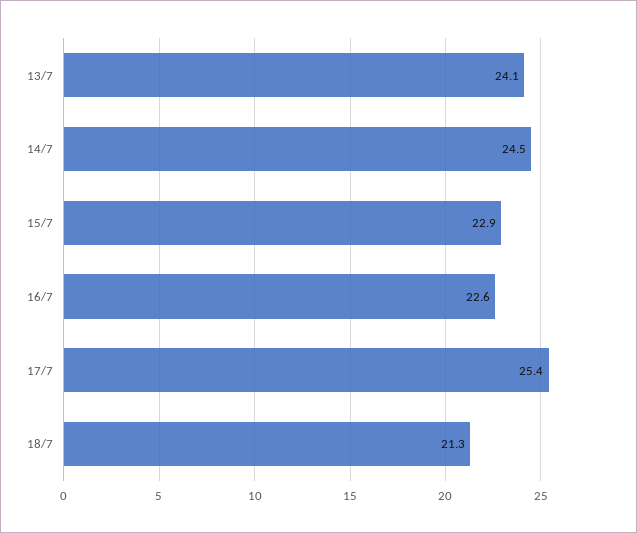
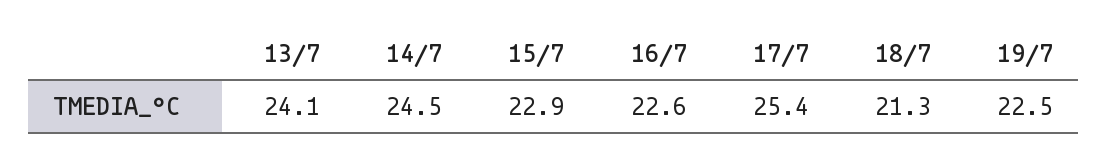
19/7: none -> 22.5

